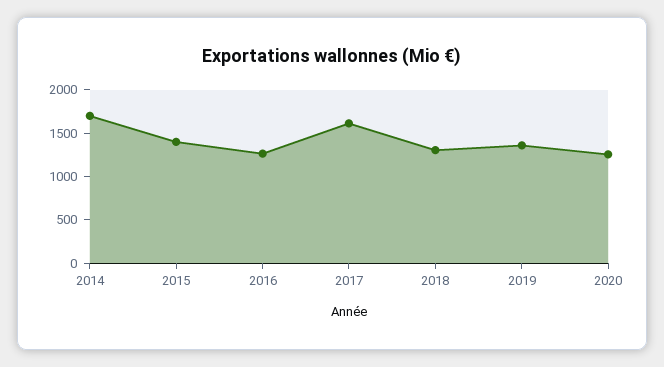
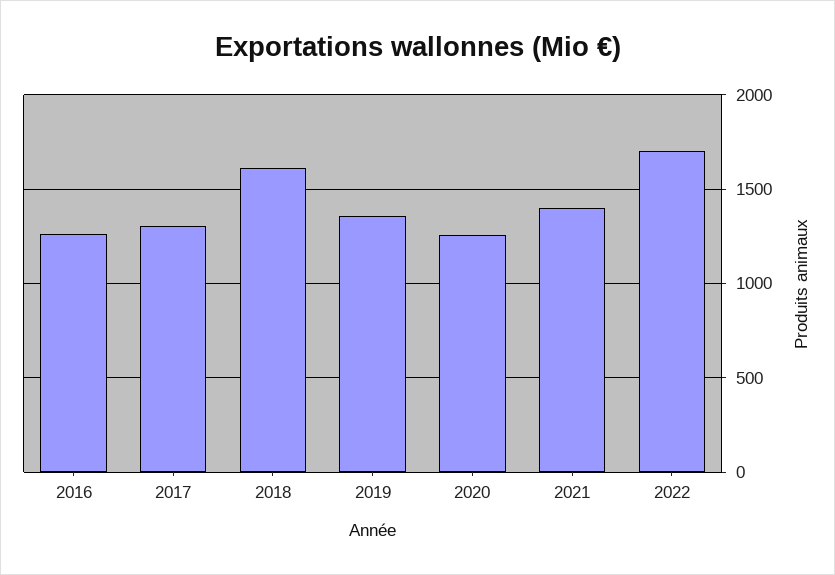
2014: 1700 -> none
2015: 1400 -> none
2017: 1600 -> 1300
2018: 1300 -> 1600
2021: none -> 1400
2022: none -> 1700

